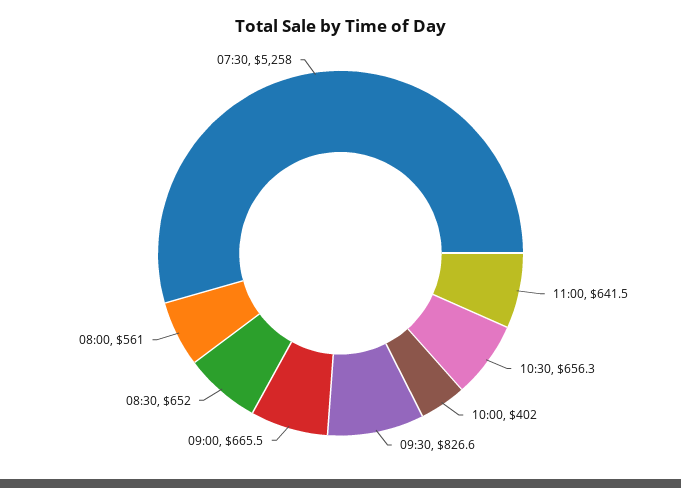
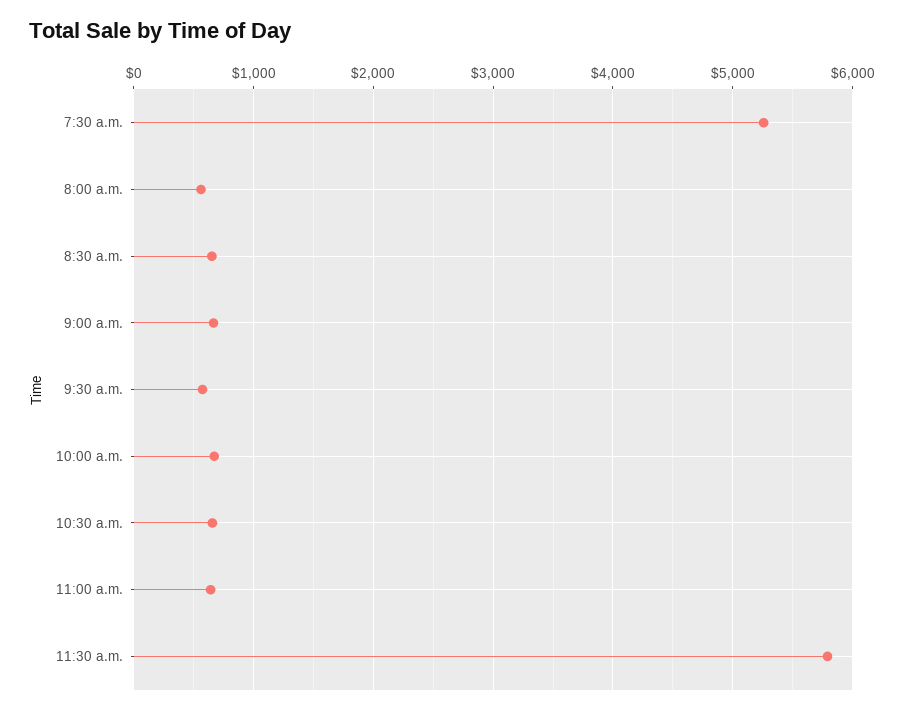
10:00: 402 -> 700
09:30: 826.6 -> 600
11:30 a.m.: none -> 5800

